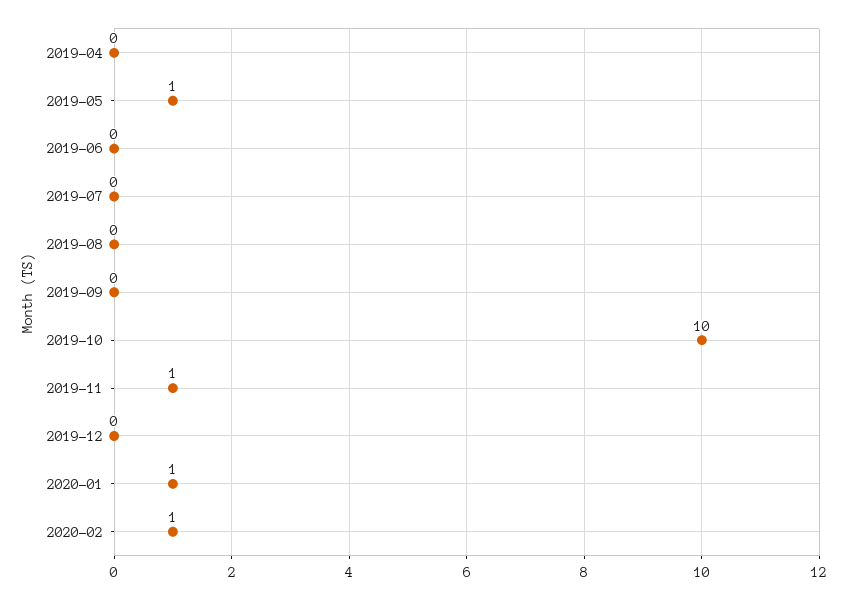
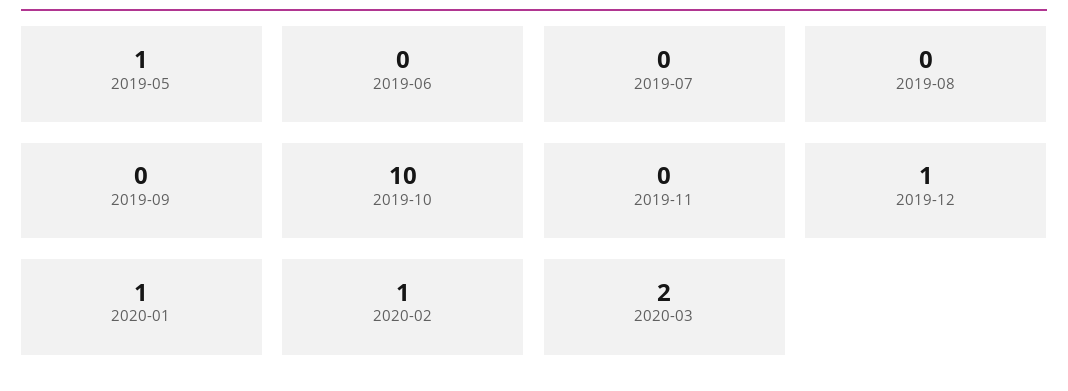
2019-04: 0 -> none
2019-11: 1 -> 0
2019-12: 0 -> 1
2020-03: none -> 2

